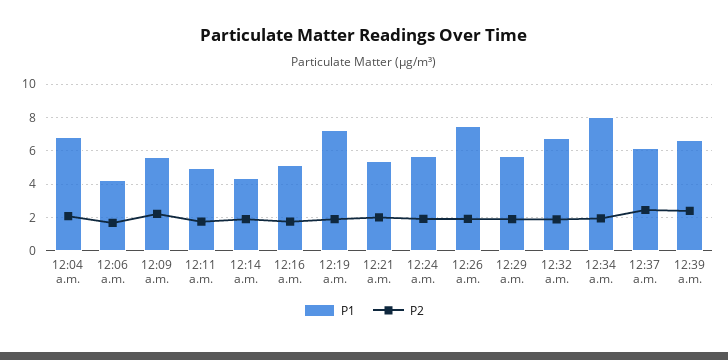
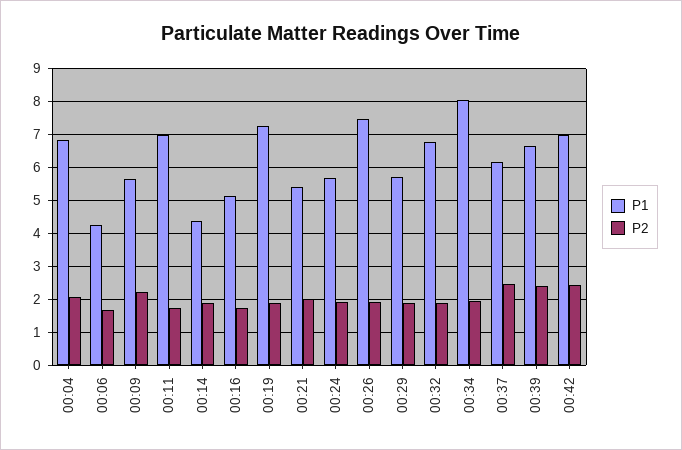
P1, 12:11 a.m.: 5 -> 7
P1, 00:42: none -> 7
P2, 00:42: none -> 2.4

